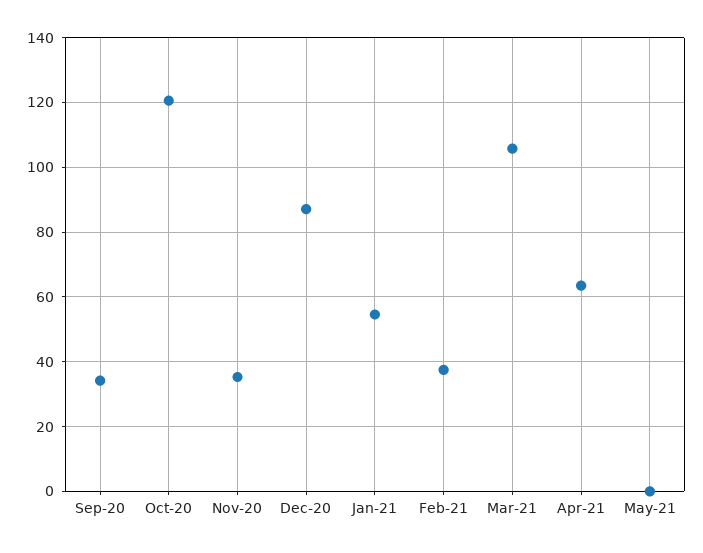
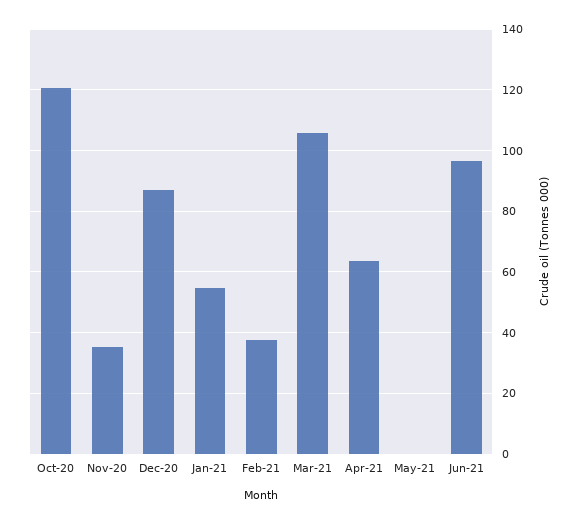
Sep-20: 34 -> none
Jun-21: none -> 96

